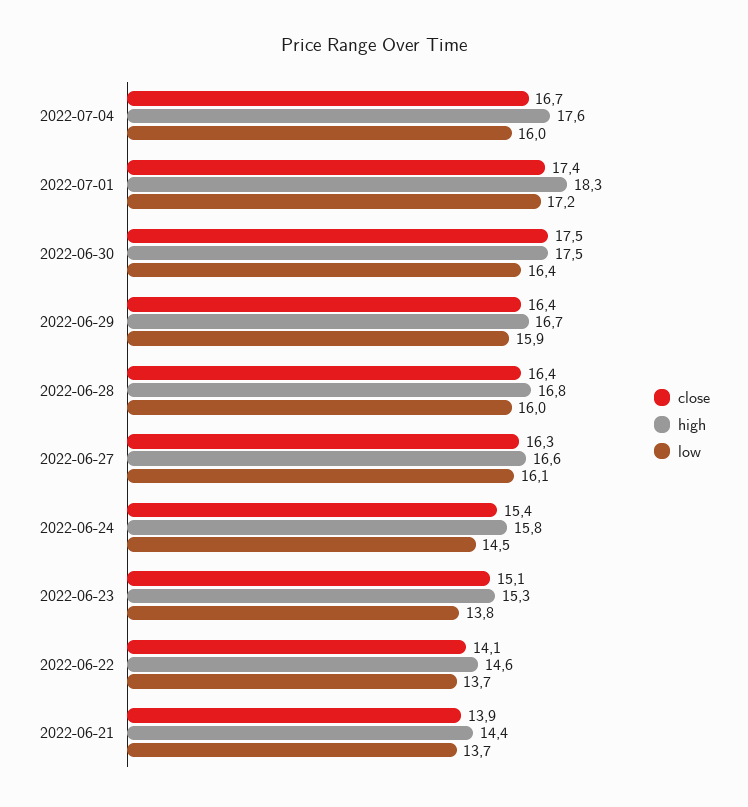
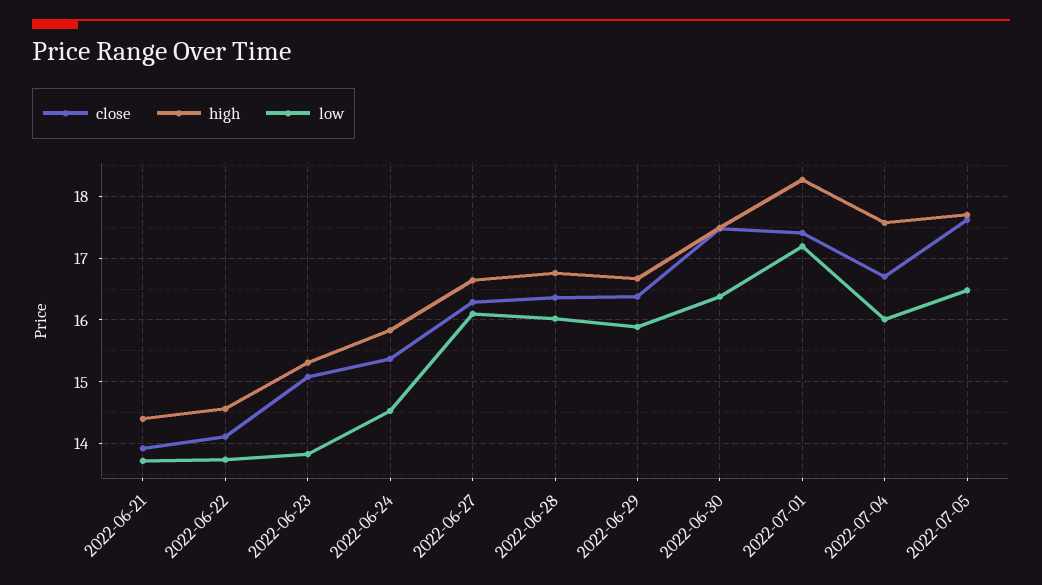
close, 2022-07-05: none -> 17.6
high, 2022-07-05: none -> 17.7
low, 2022-07-05: none -> 16.5

